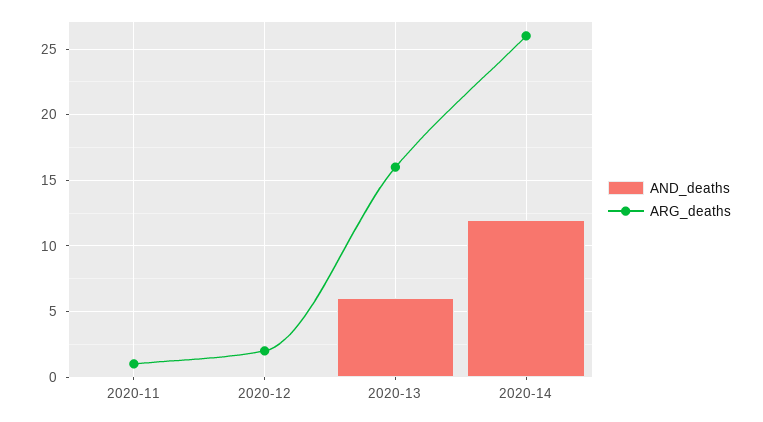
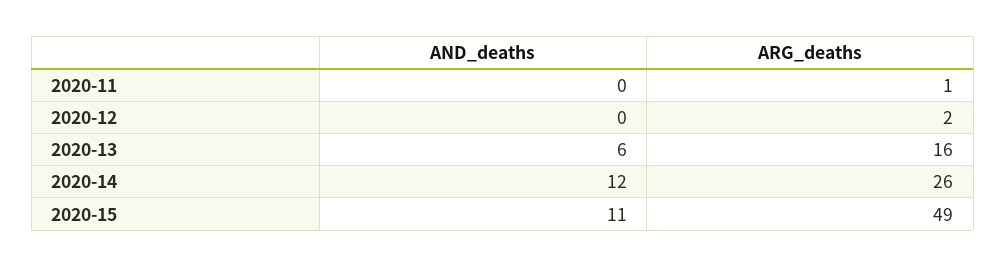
AND_deaths, 2020-15: none -> 11
ARG_deaths, 2020-15: none -> 49

